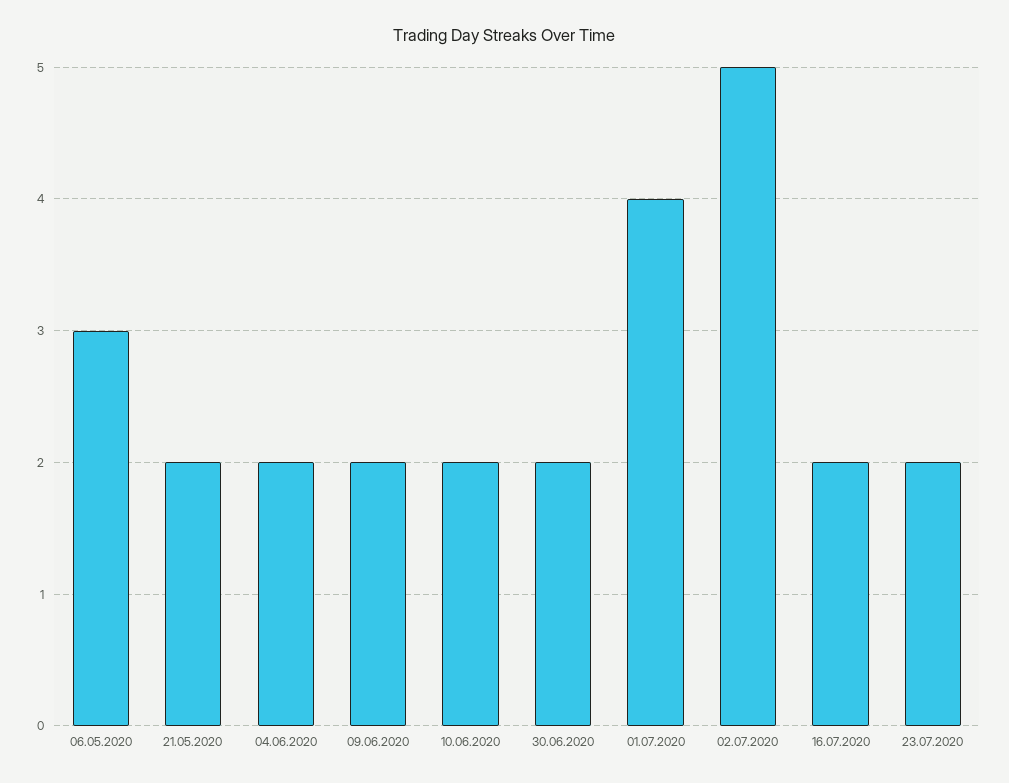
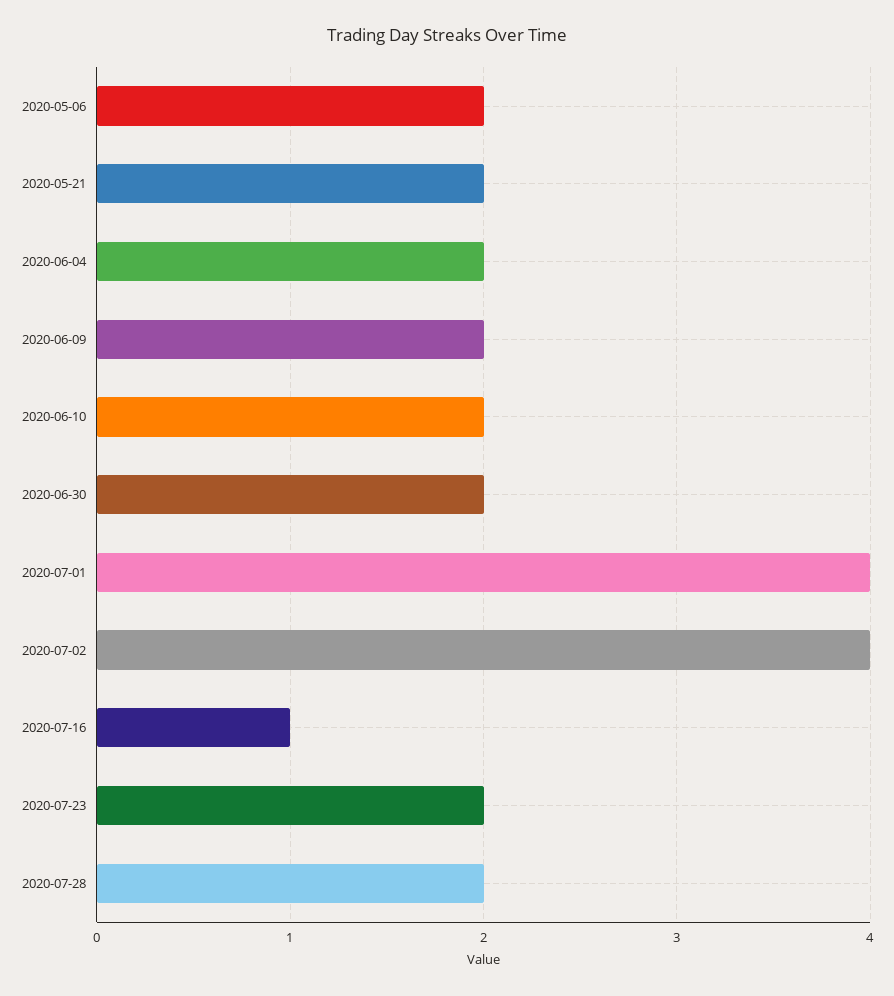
06.05.2020: 3 -> 2
02.07.2020: 5 -> 4
16.07.2020: 2 -> 1
2020-07-28: none -> 2

